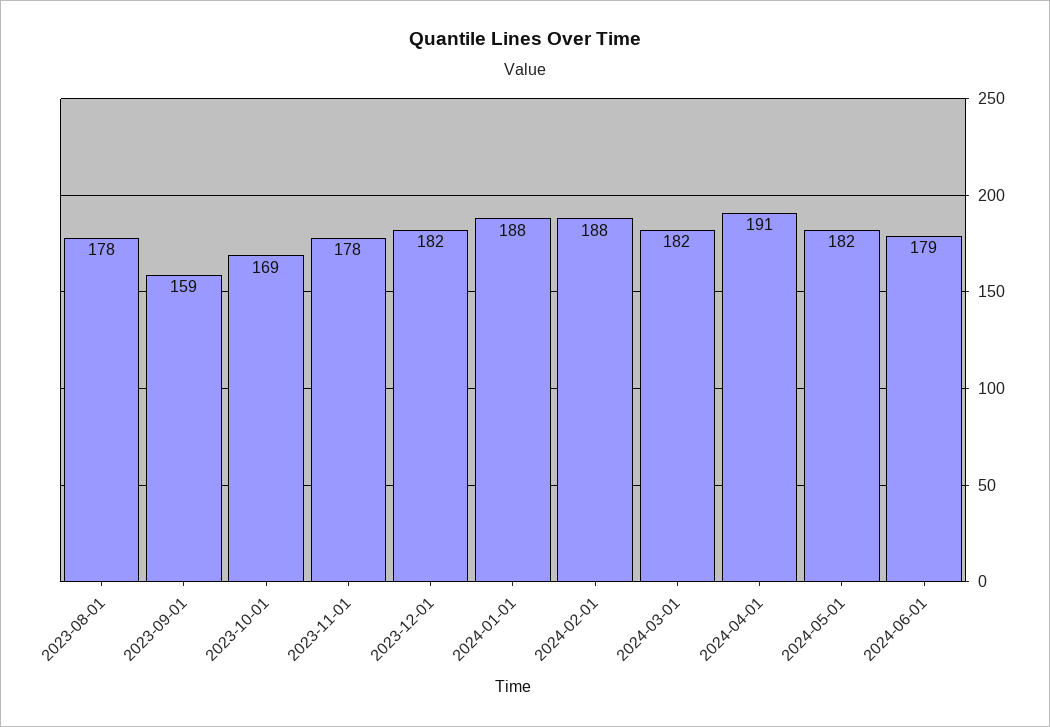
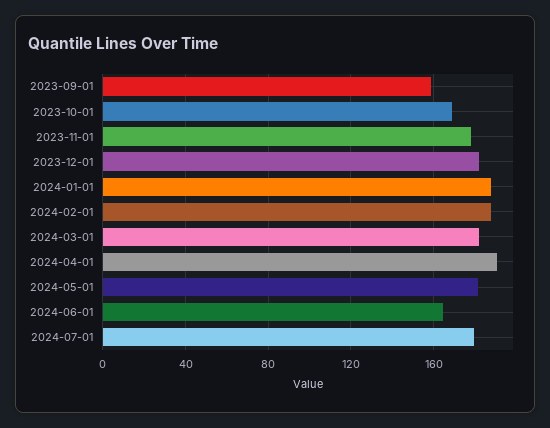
2023-08-01: 178 -> none
2024-06-01: 179 -> 165
2024-07-01: none -> 180

